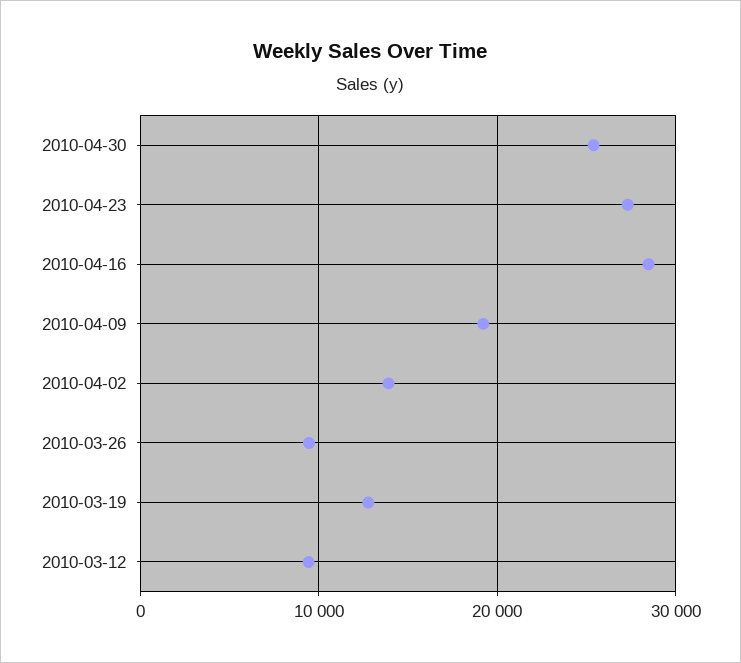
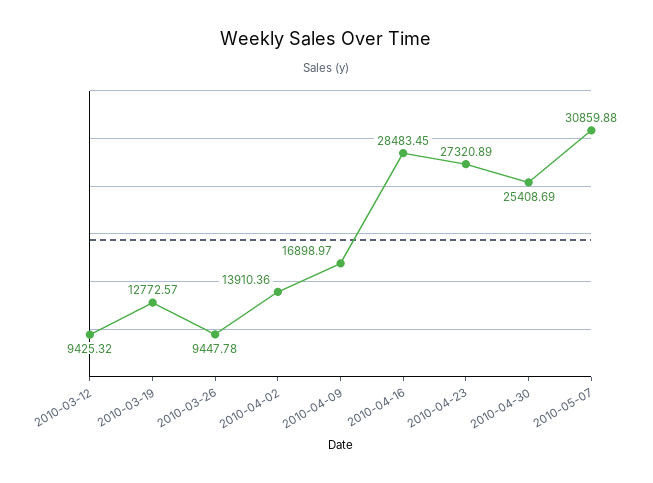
2010-04-09: 19000 -> 16898.97
2010-05-07: none -> 30859.88

